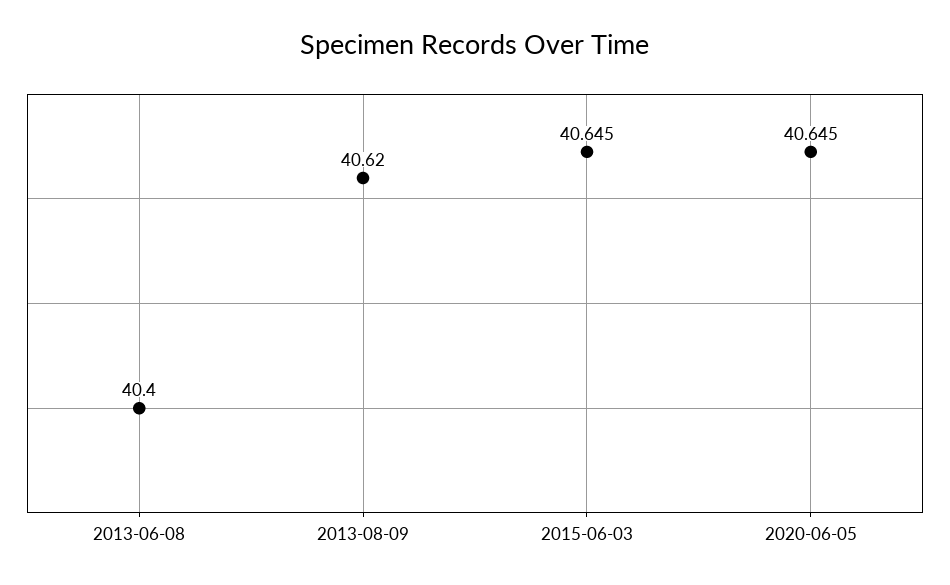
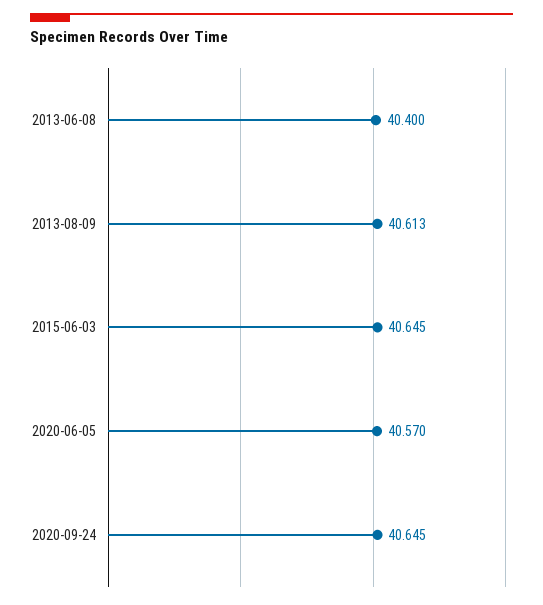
2013-08-09: 40.62 -> 40.613
2020-06-05: 40.645 -> 40.57
2020-09-24: none -> 40.645

